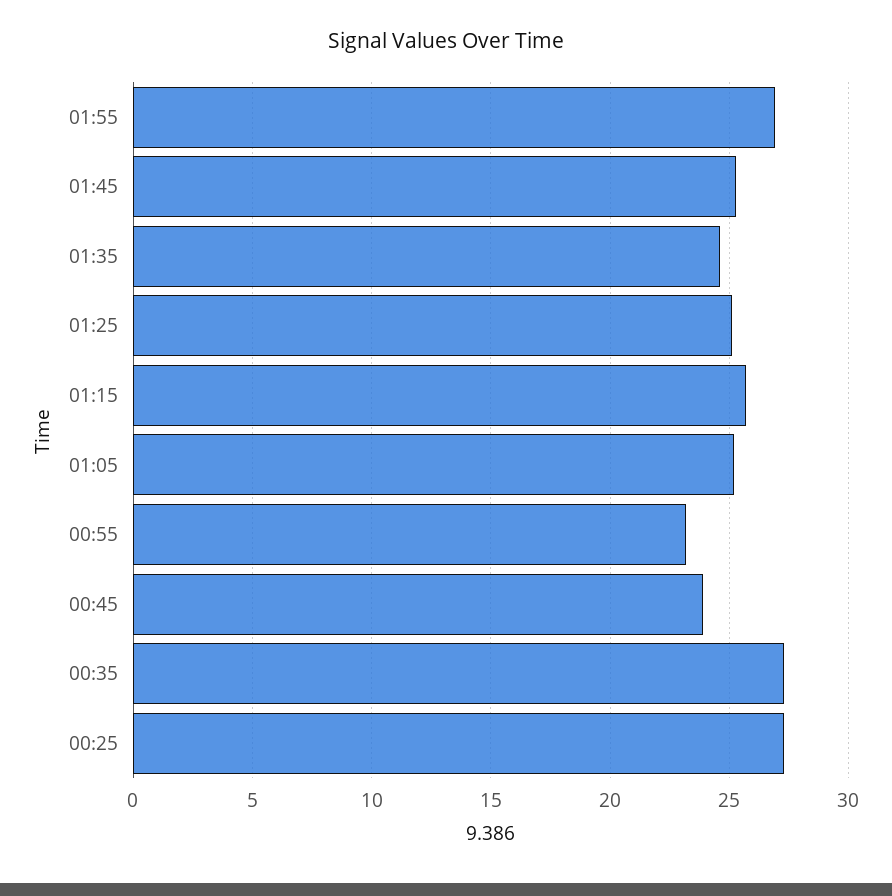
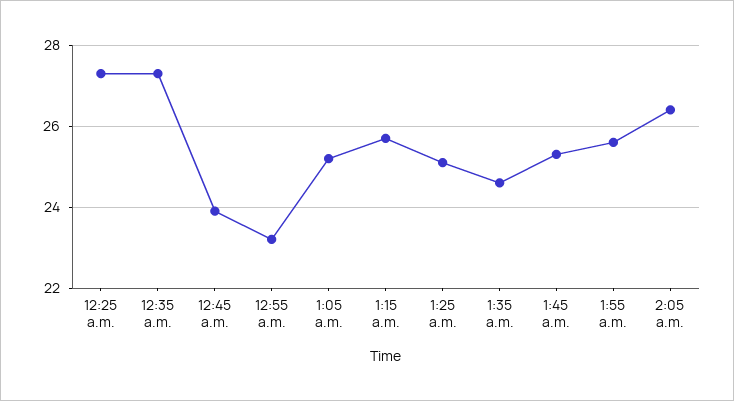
01:55: 27 -> 25.5
2:05 a.m.: none -> 26.5

